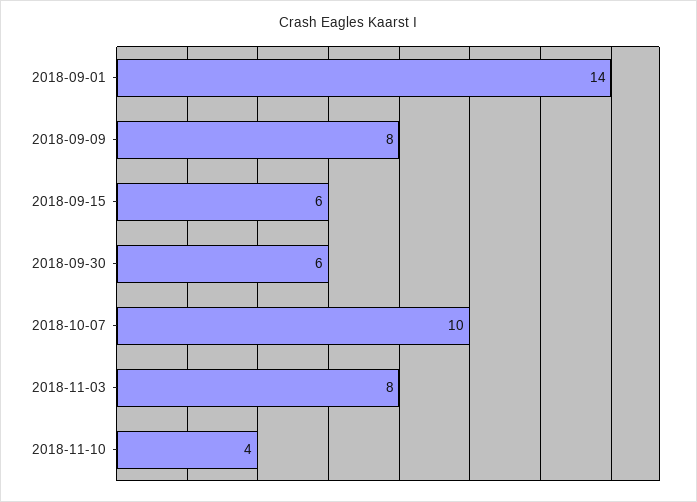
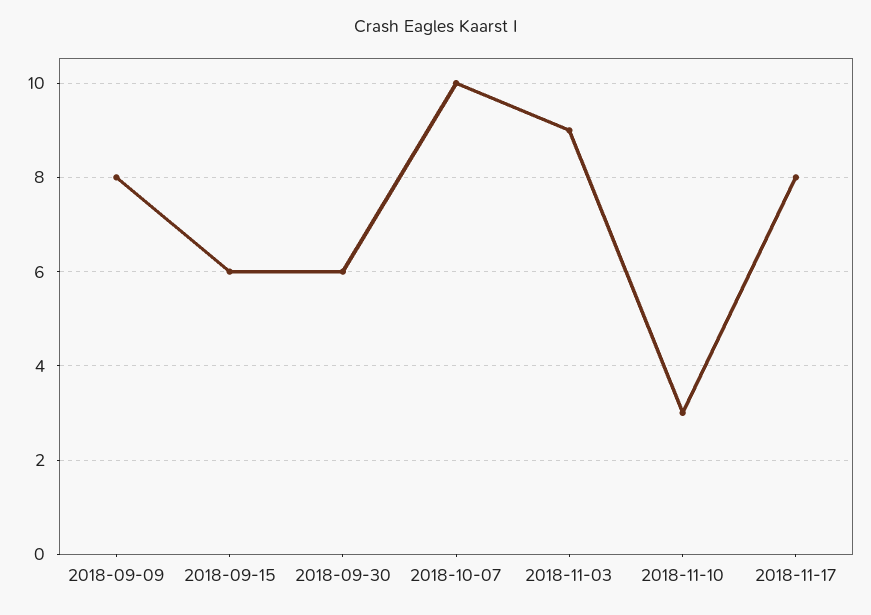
2018-09-01: 14 -> none
2018-11-03: 8 -> 9
2018-11-10: 4 -> 3
2018-11-17: none -> 8

